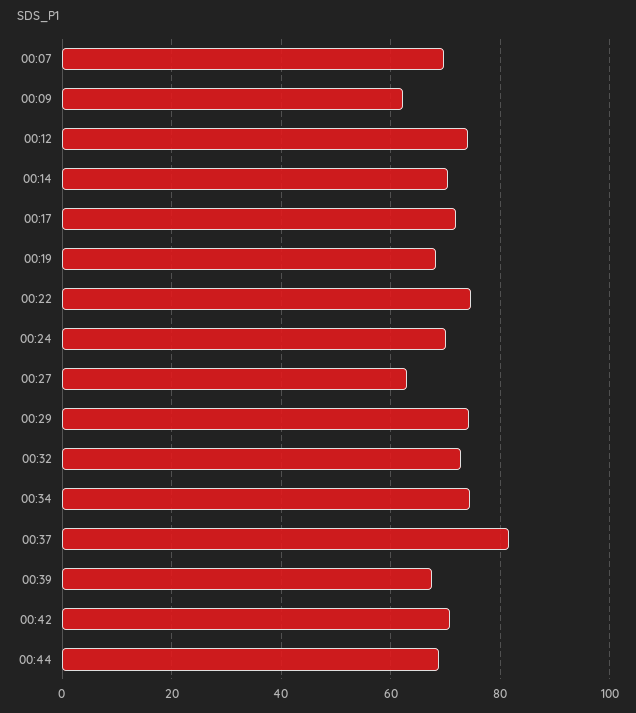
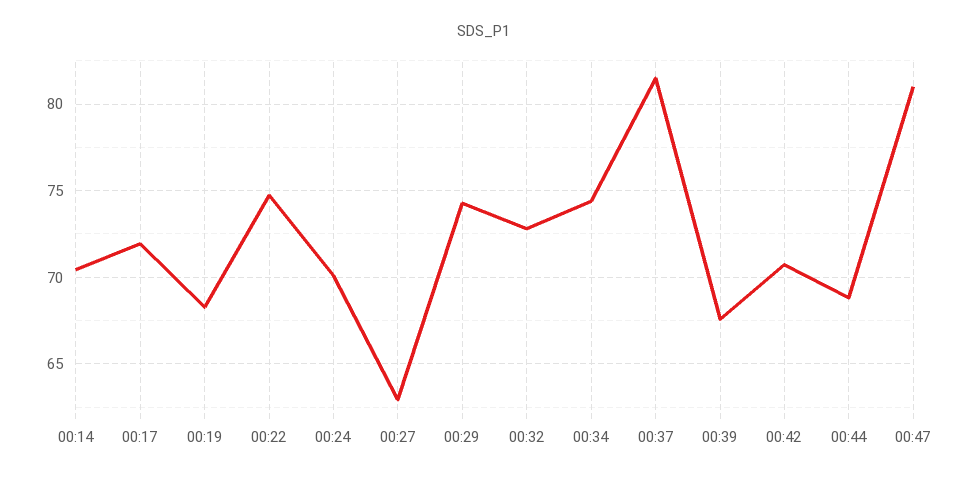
00:07: 70 -> none
00:09: 62 -> none
00:12: 74 -> none
00:47: none -> 81

